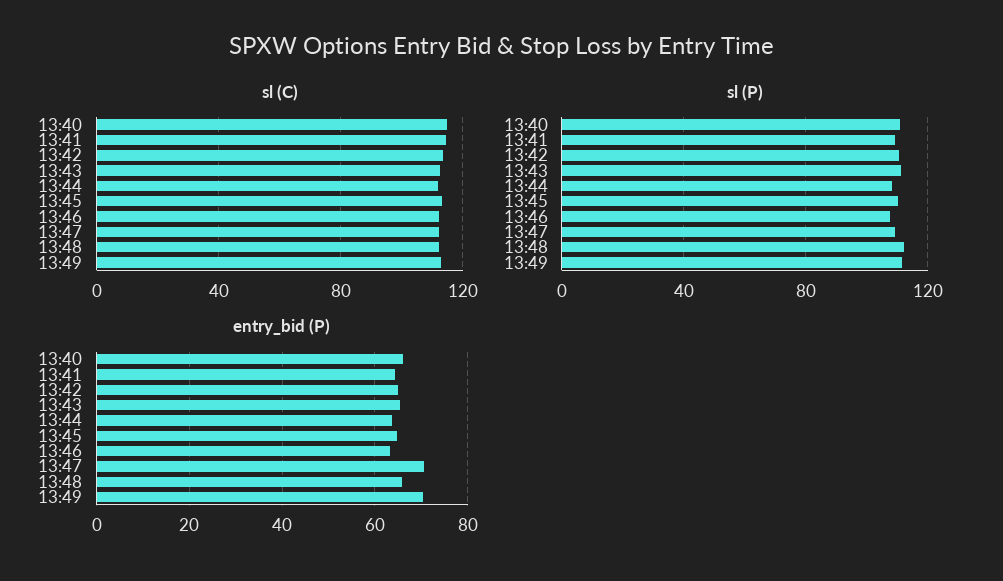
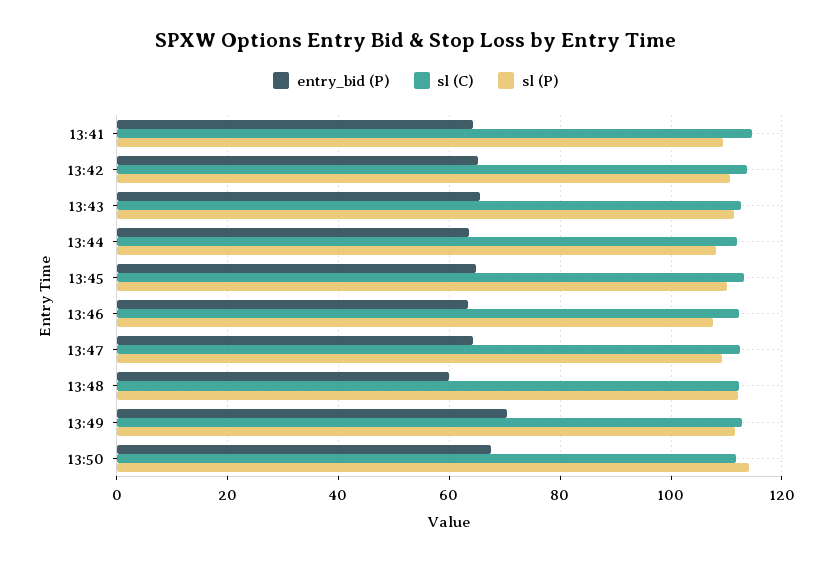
sl (C), 13:40: 115 -> none
sl (P), 13:40: 110 -> none
entry_bid (P), 13:40: 66 -> none
entry_bid (P), 13:47: 70 -> 64
entry_bid (P), 13:48: 66 -> 60
entry_bid (P), 13:50: none -> 68
sl (C), 13:50: none -> 112
sl (P), 13:50: none -> 114

